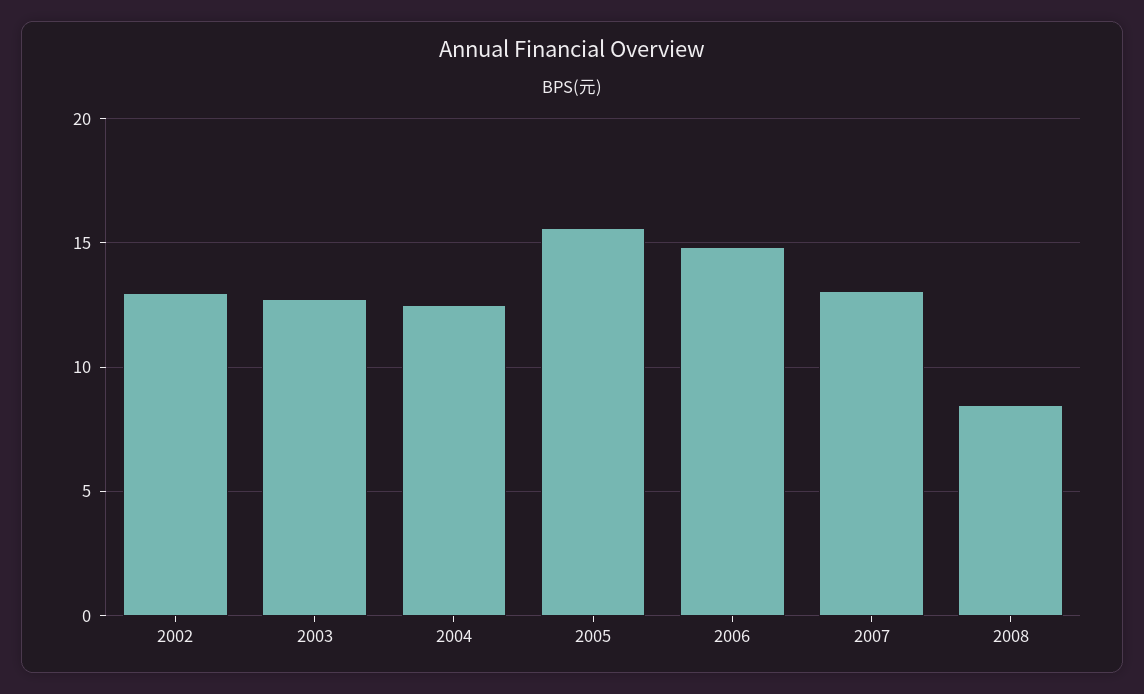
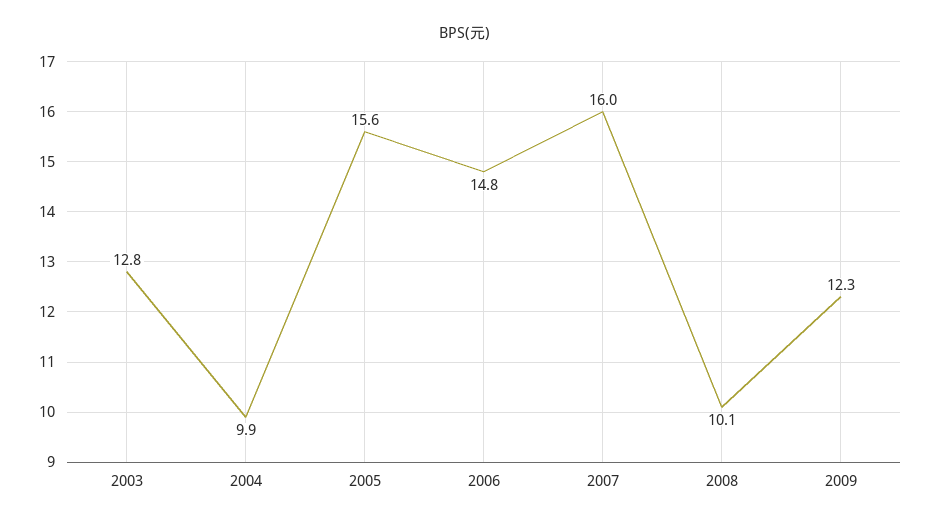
2002: 13 -> none
2004: 12.5 -> 9.9
2007: 13 -> 16
2008: 8.5 -> 10.1
2009: none -> 12.3

